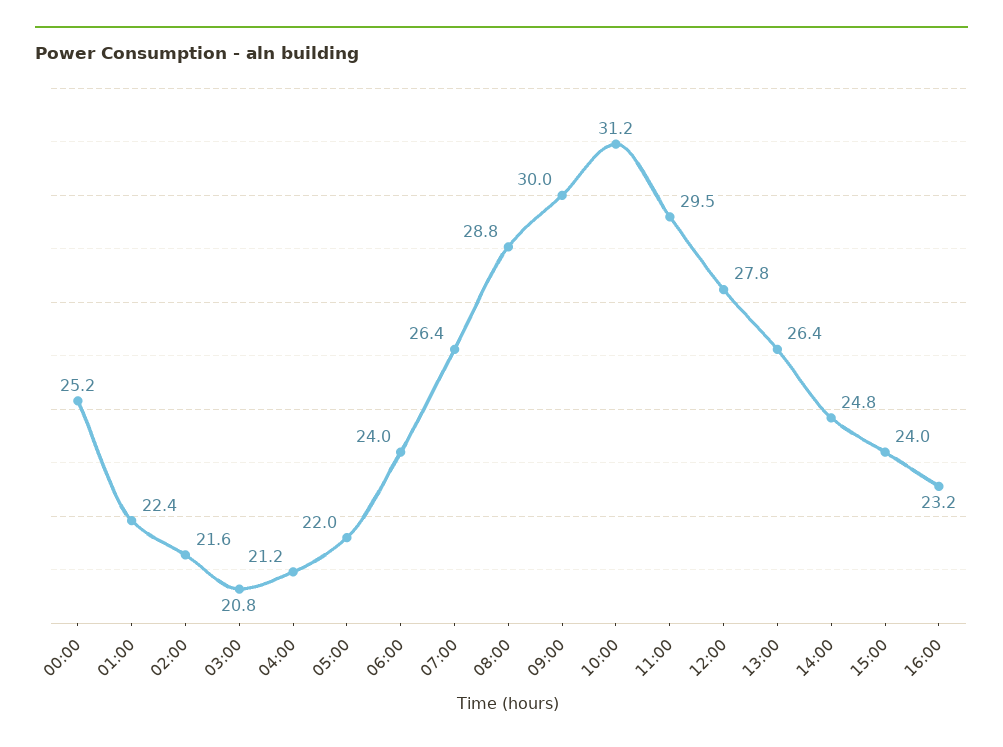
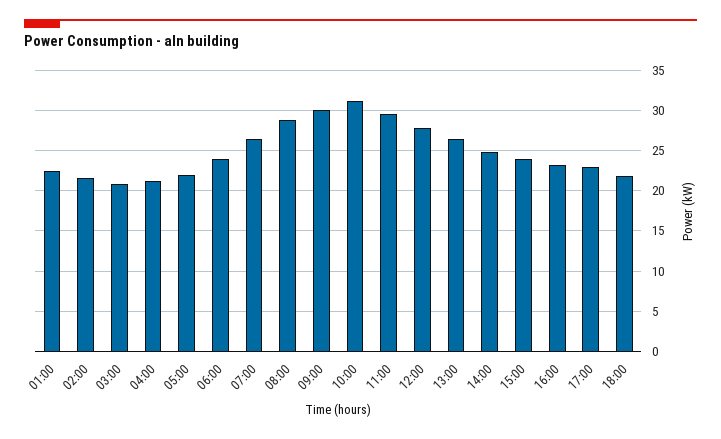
00:00: 25.2 -> none
17:00: none -> 23
18:00: none -> 22

